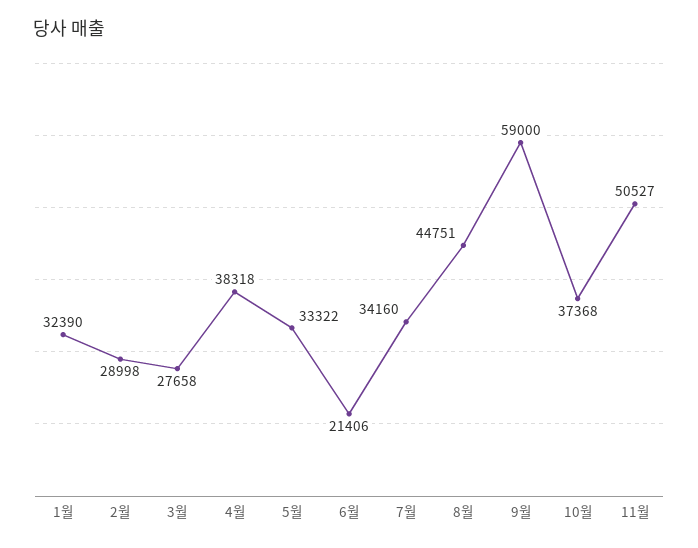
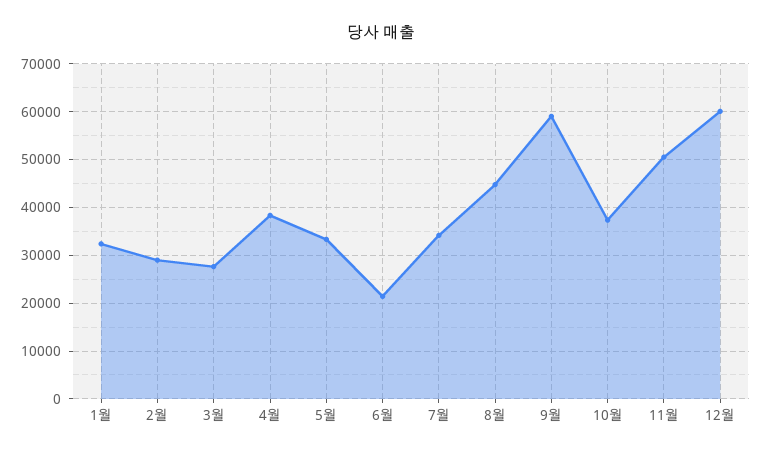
12월: none -> 60000

